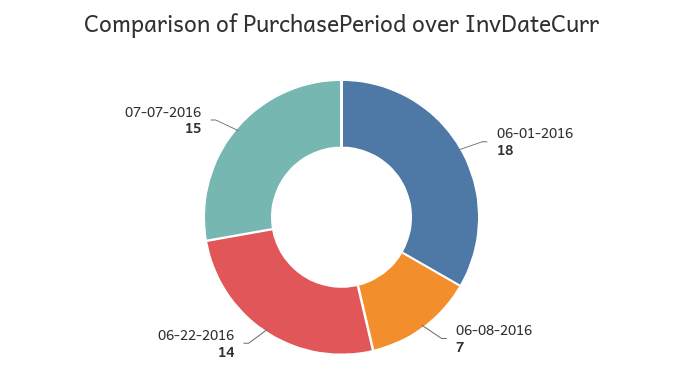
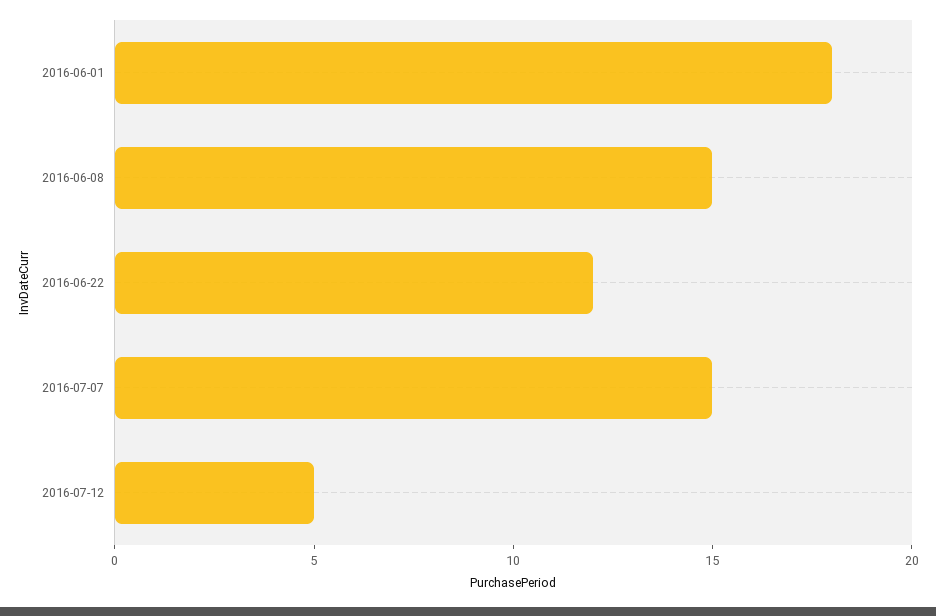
06-08-2016: 7 -> 15
06-22-2016: 14 -> 12
2016-07-12: none -> 5

